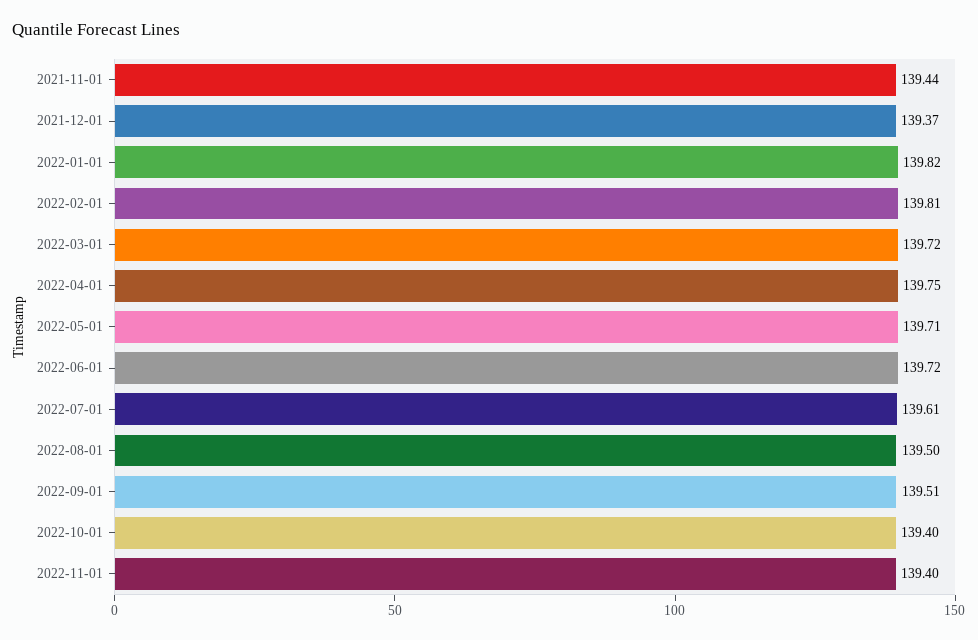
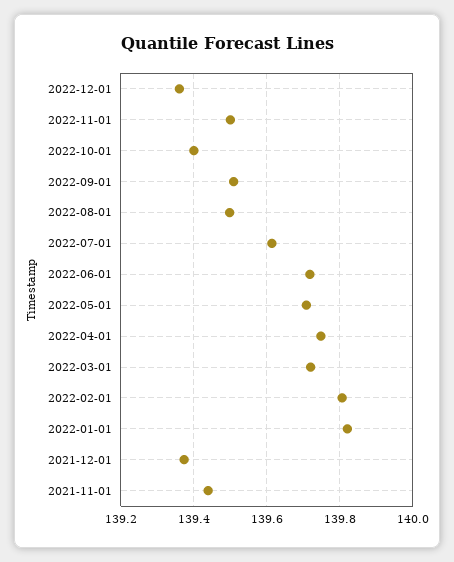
2022-11-01: 139.4 -> 139.5
2022-12-01: none -> 139.36

